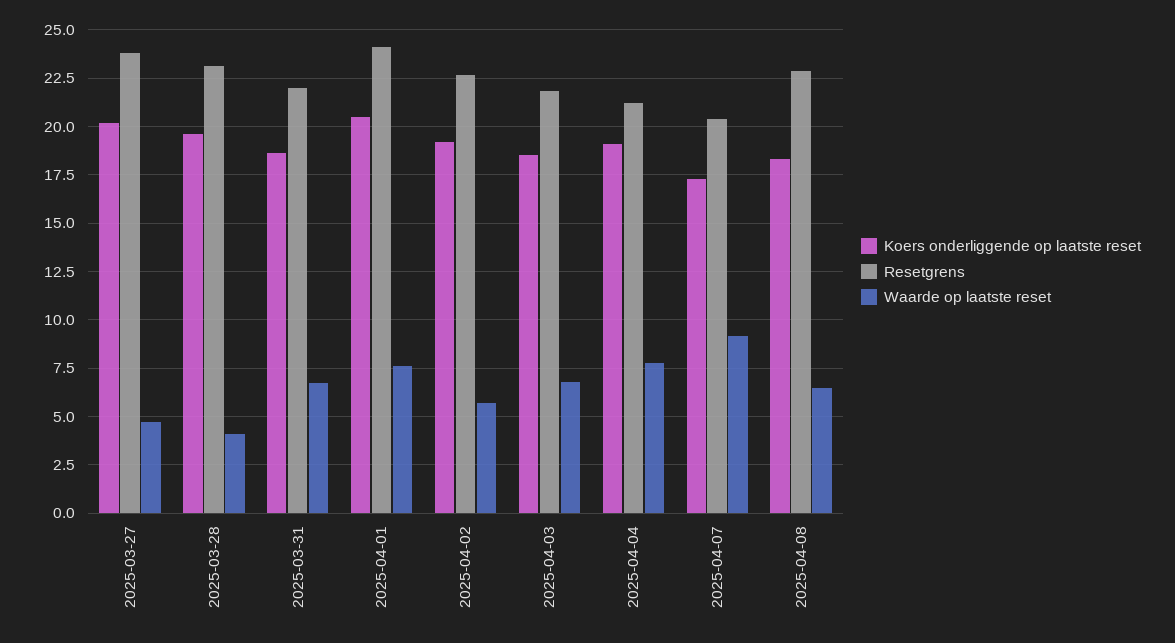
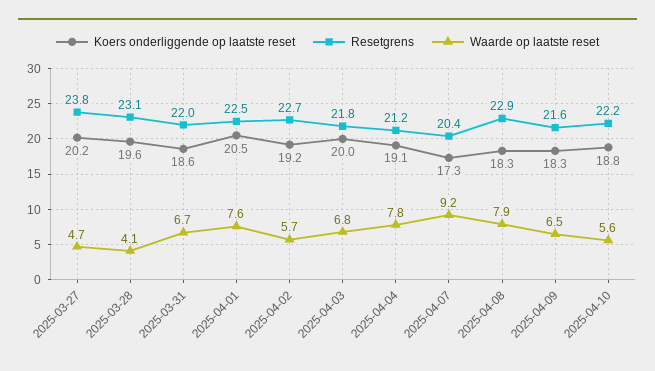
Resetgrens, 2025-04-01: 24 -> 22.5
Koers onderliggende op laatste reset, 2025-04-03: 18.5 -> 20
Waarde op laatste reset, 2025-04-08: 6.5 -> 7.9
Koers onderliggende op laatste reset, 2025-04-09: none -> 18.3
Resetgrens, 2025-04-09: none -> 21.6
Waarde op laatste reset, 2025-04-09: none -> 6.5
Koers onderliggende op laatste reset, 2025-04-10: none -> 18.8
Resetgrens, 2025-04-10: none -> 22.2
Waarde op laatste reset, 2025-04-10: none -> 5.6

